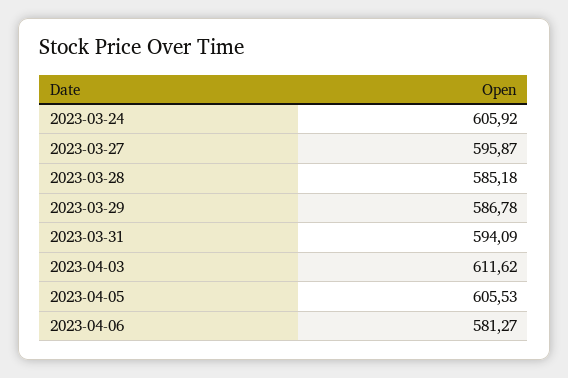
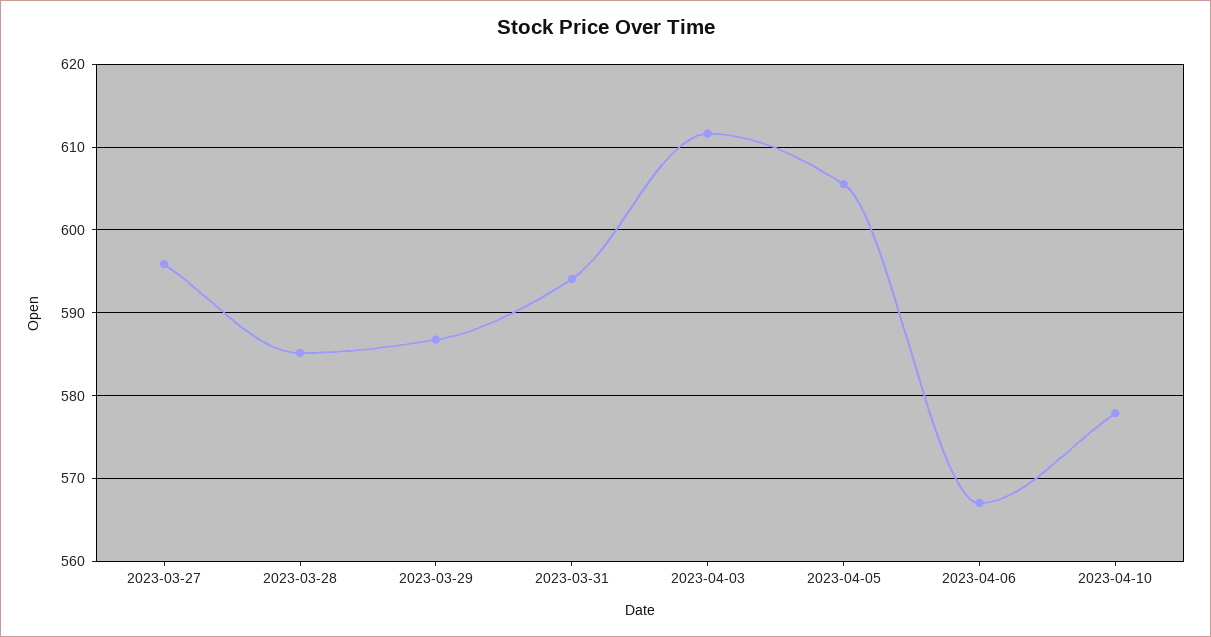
2023-03-24: 605.92 -> none
2023-04-06: 581.27 -> 567
2023-04-10: none -> 578

